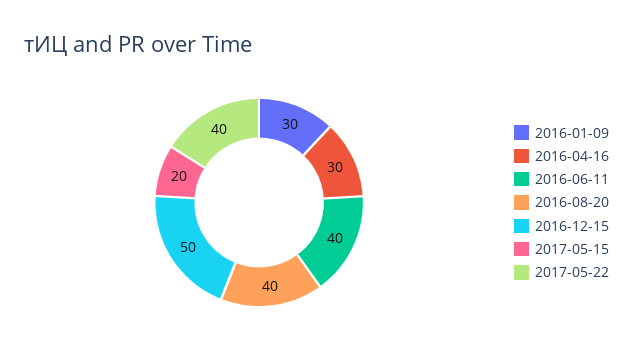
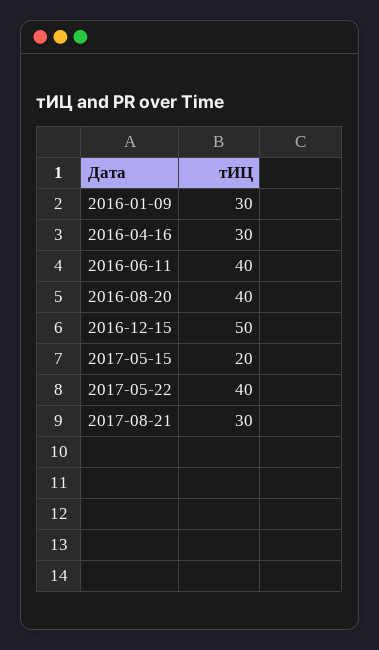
2017-08-21: none -> 30

